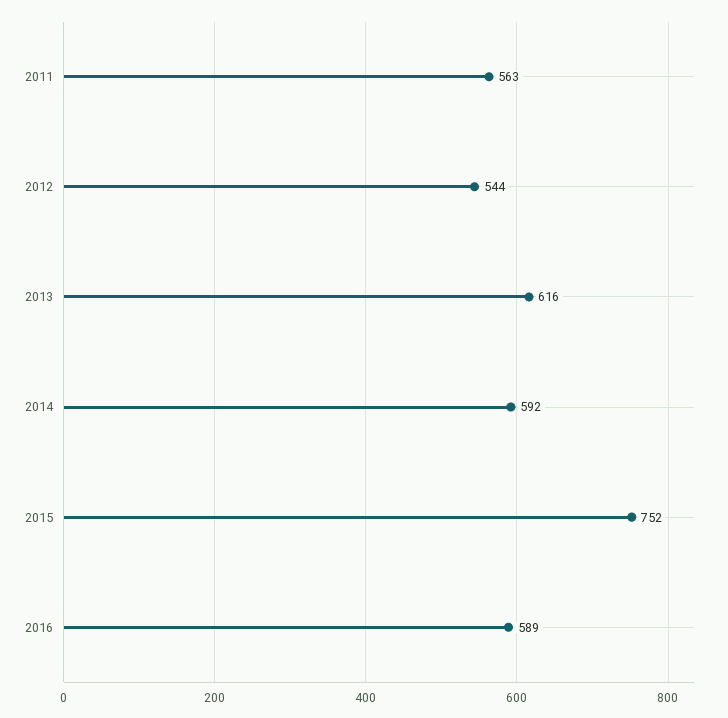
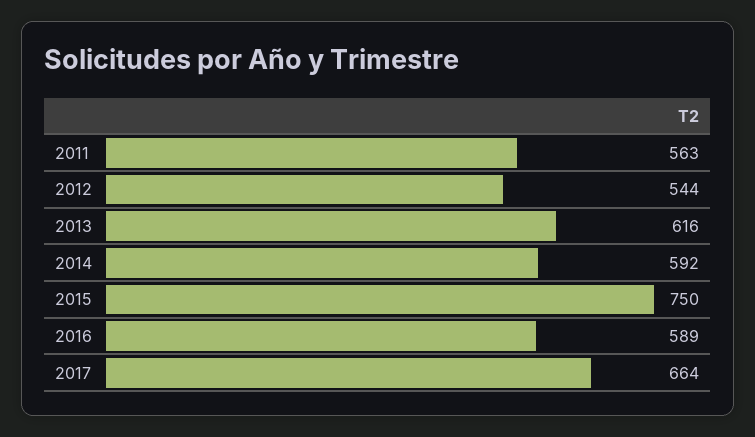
2015: 752 -> 750
2017: none -> 664

